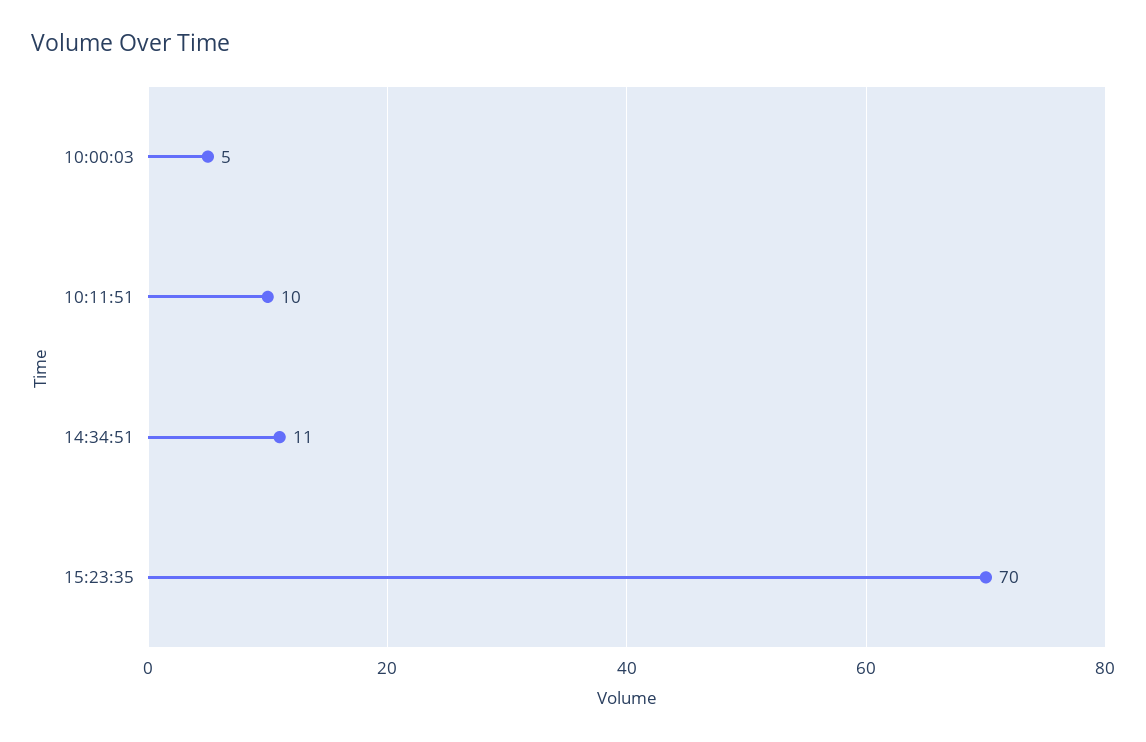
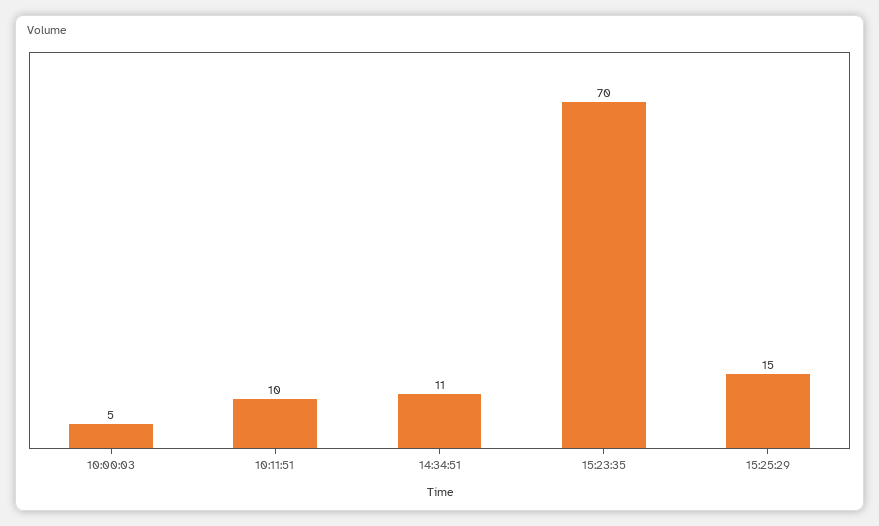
15:25:29: none -> 15

